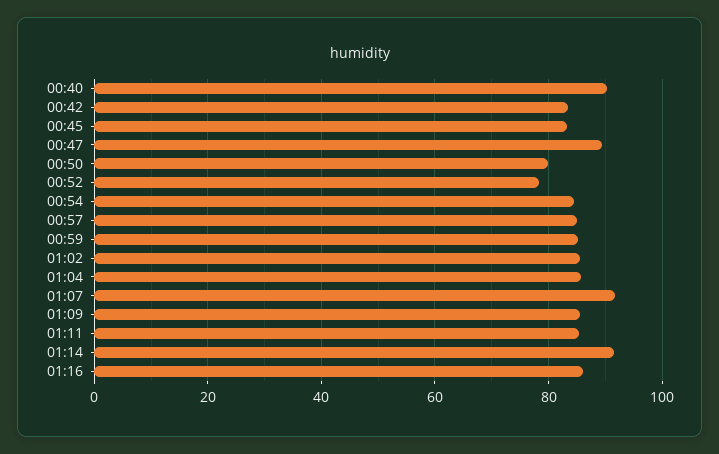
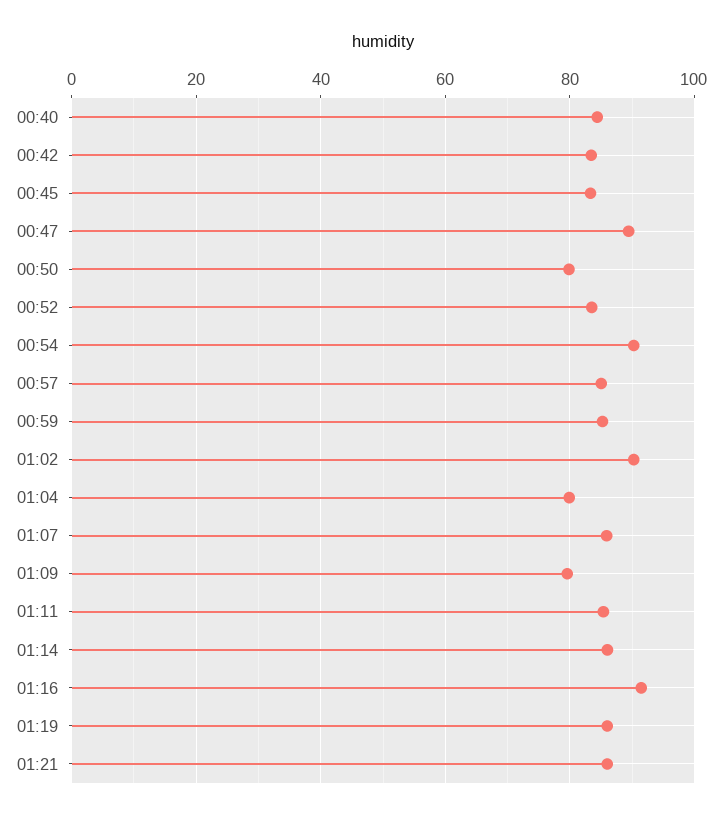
00:40: 90 -> 84
00:52: 78 -> 84
00:54: 84 -> 90
01:02: 86 -> 90
01:04: 86 -> 80
01:07: 92 -> 86
01:09: 86 -> 80
01:14: 92 -> 86
01:16: 86 -> 92
01:19: none -> 86
01:21: none -> 86

